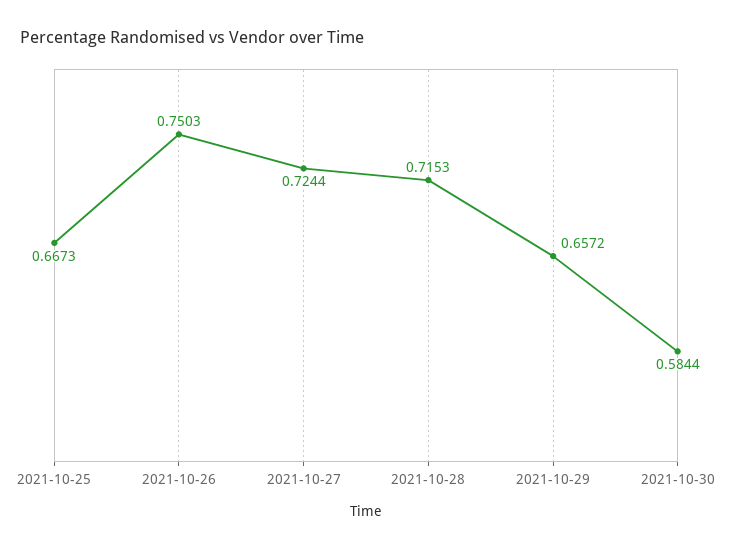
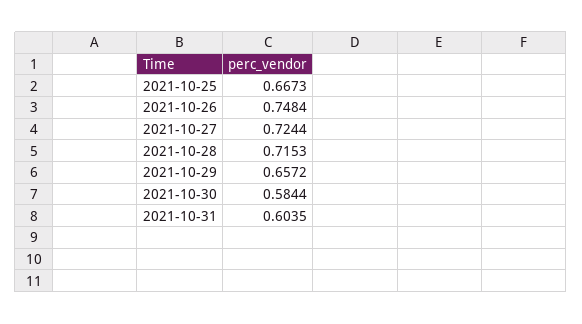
2021-10-26: 0.7503 -> 0.7484
2021-10-31: none -> 0.6035

